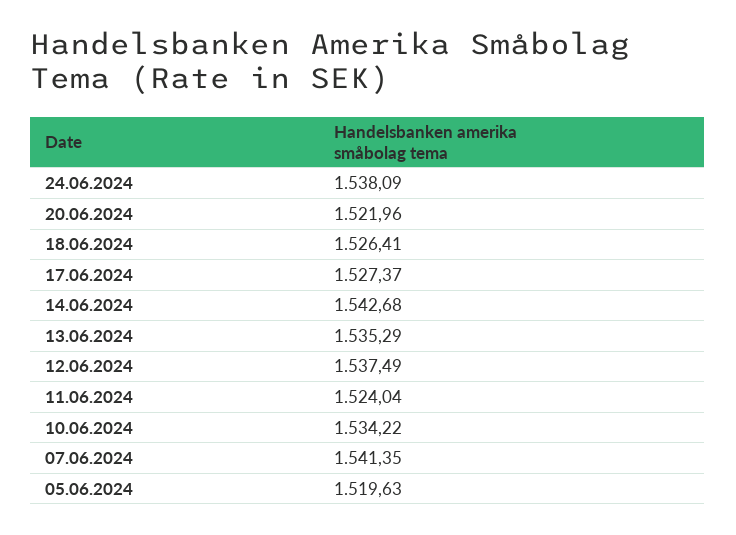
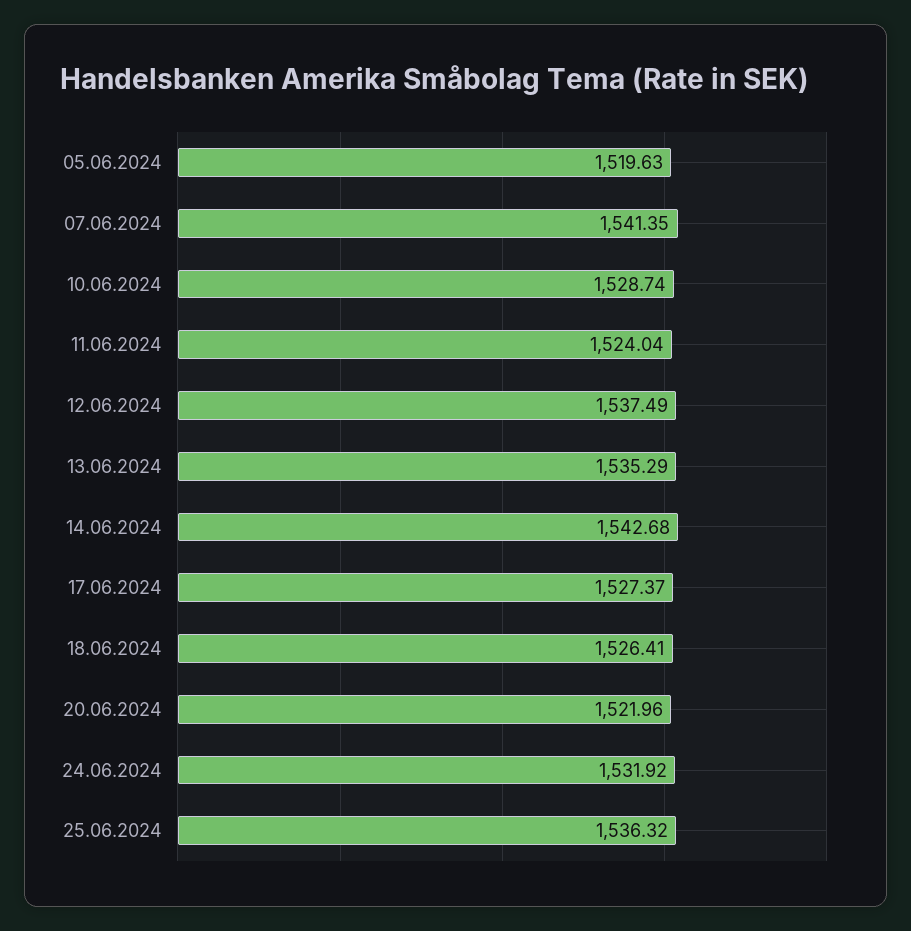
24.06.2024: 1538.09 -> 1531.92
10.06.2024: 1534.22 -> 1528.74
25.06.2024: none -> 1536.32

